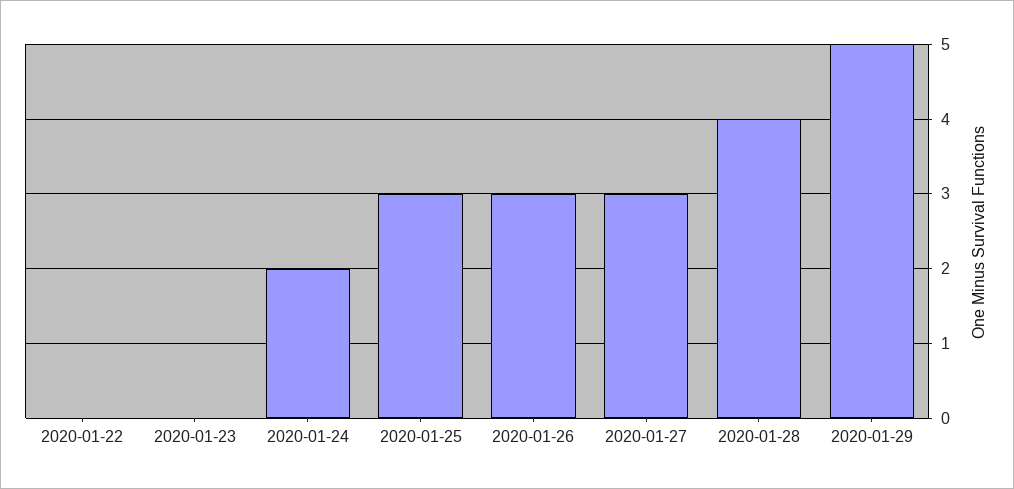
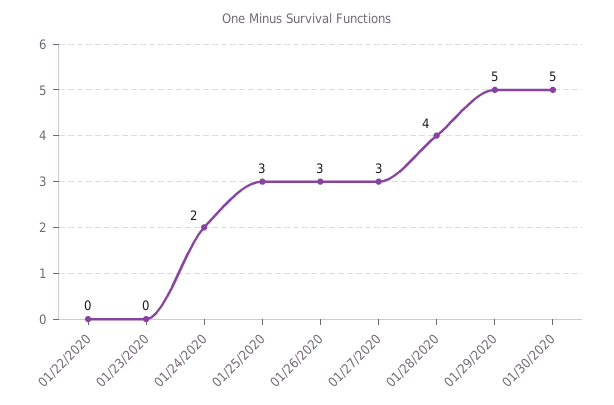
01/30/2020: none -> 5

